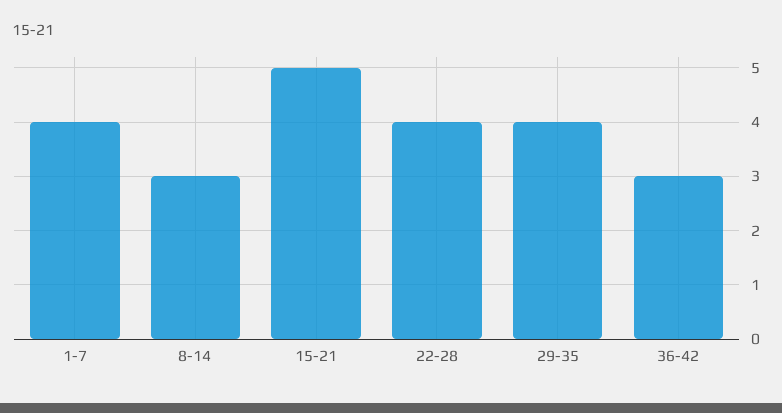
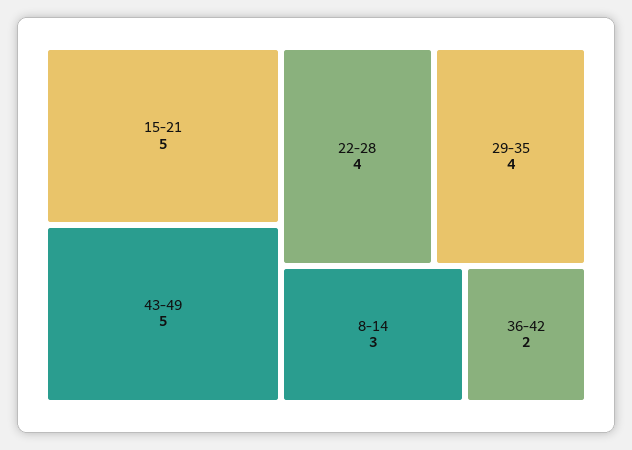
1-7: 4 -> none
36-42: 3 -> 2
43-49: none -> 5

